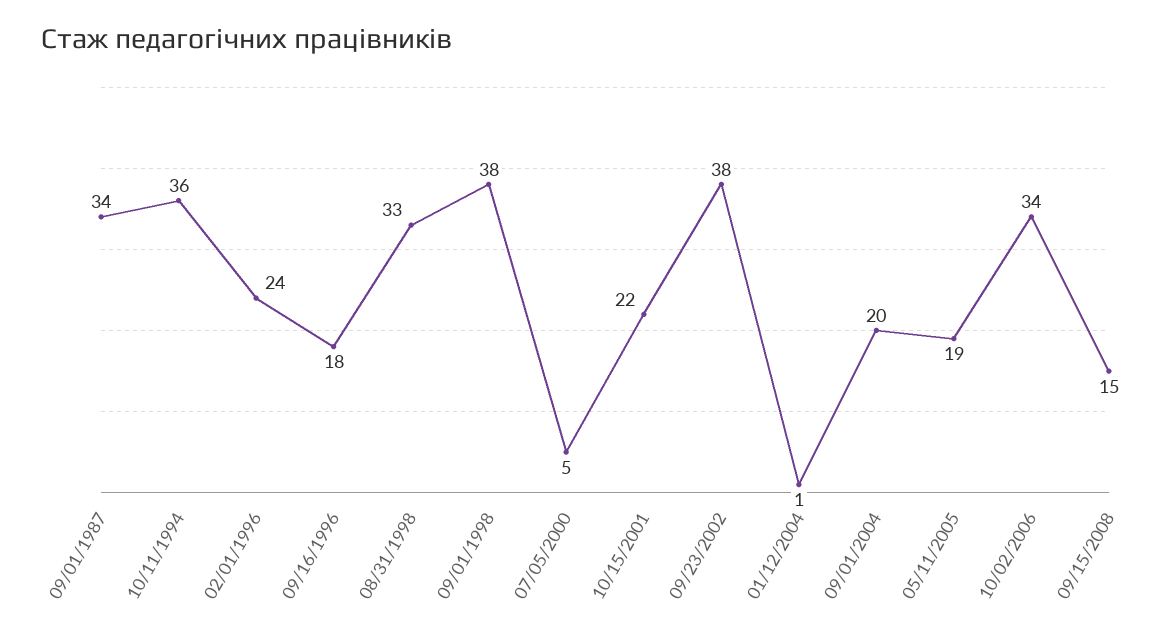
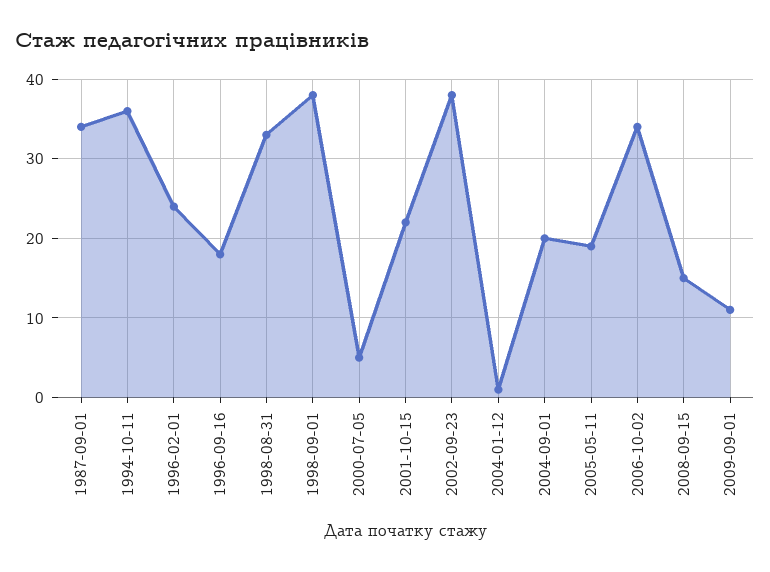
2009-09-01: none -> 11

